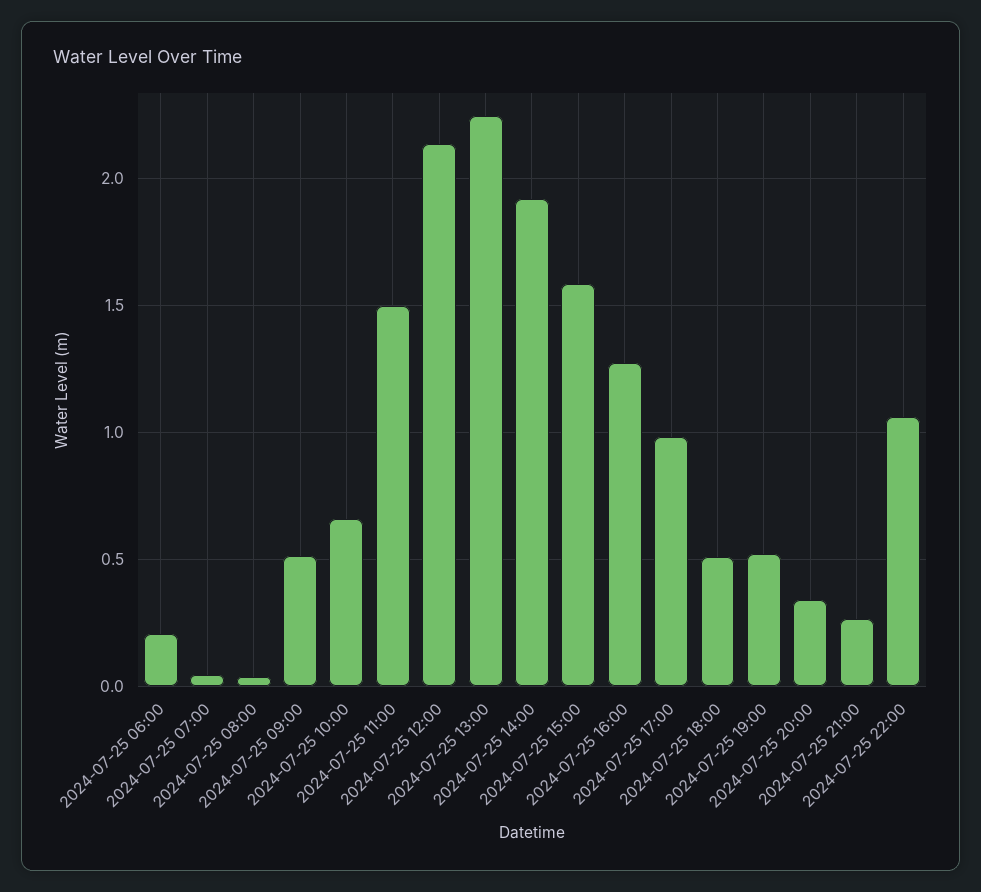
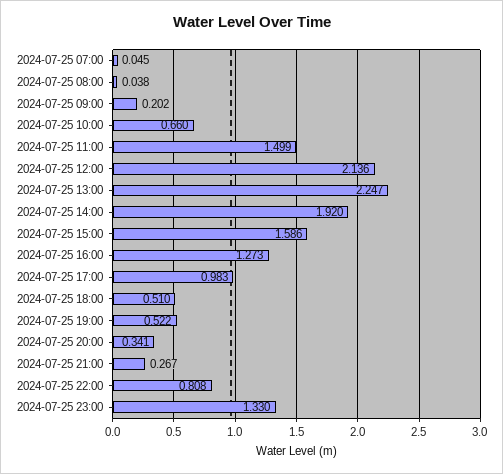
2024-07-25 06:00: 0.2 -> none
2024-07-25 09:00: 0.5 -> 0.202
2024-07-25 22:00: 1.05 -> 0.808
2024-07-25 23:00: none -> 1.33

